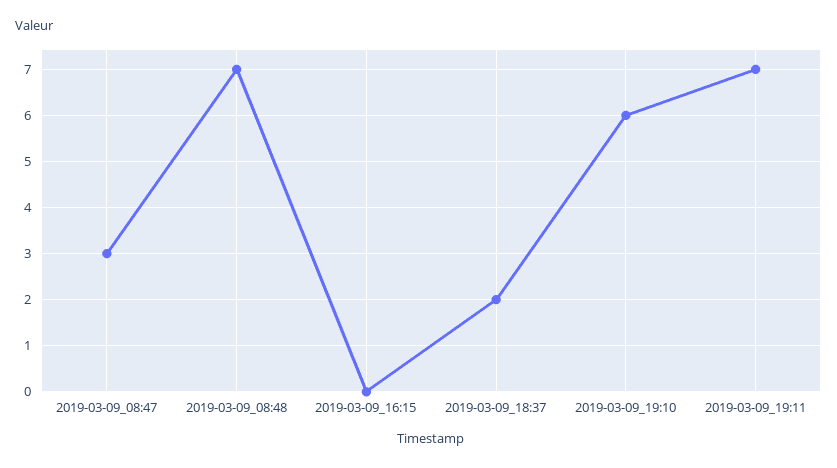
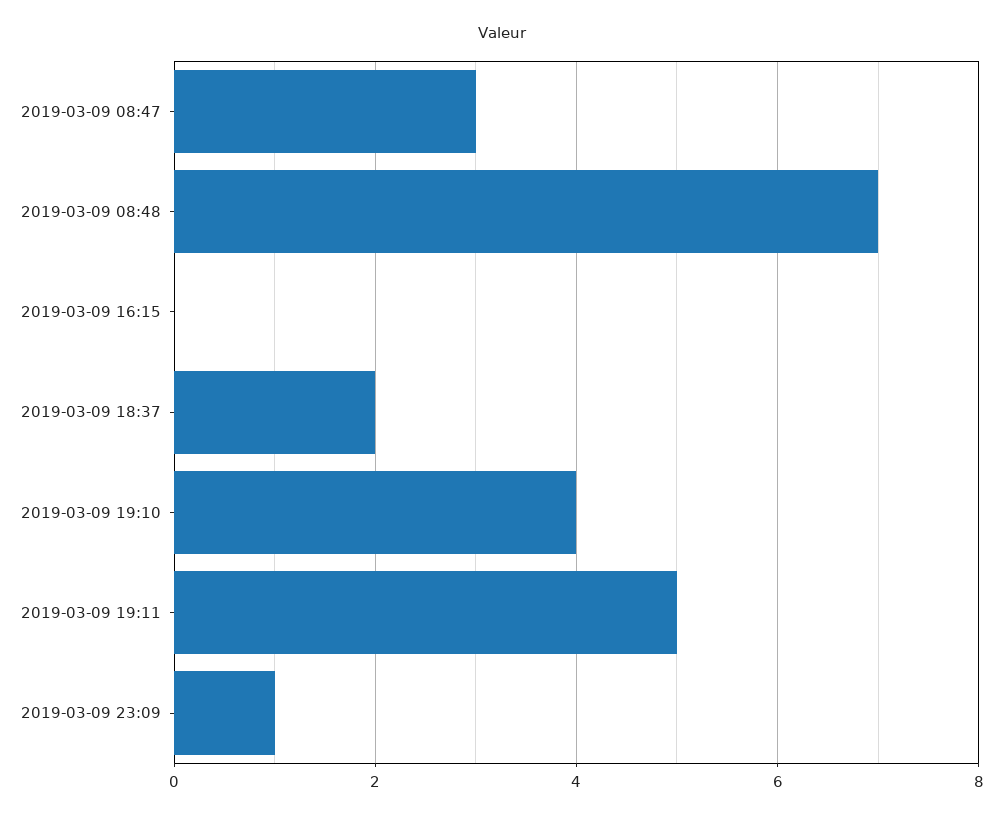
2019-03-09_19:10: 6 -> 4
2019-03-09_19:11: 7 -> 5
2019-03-09 23:09: none -> 1

